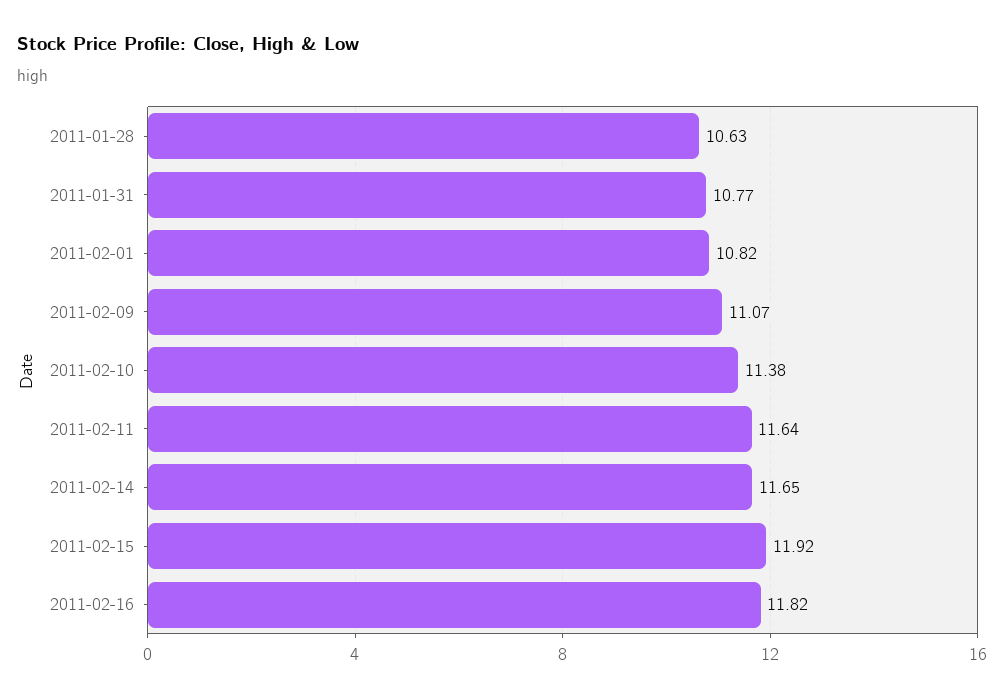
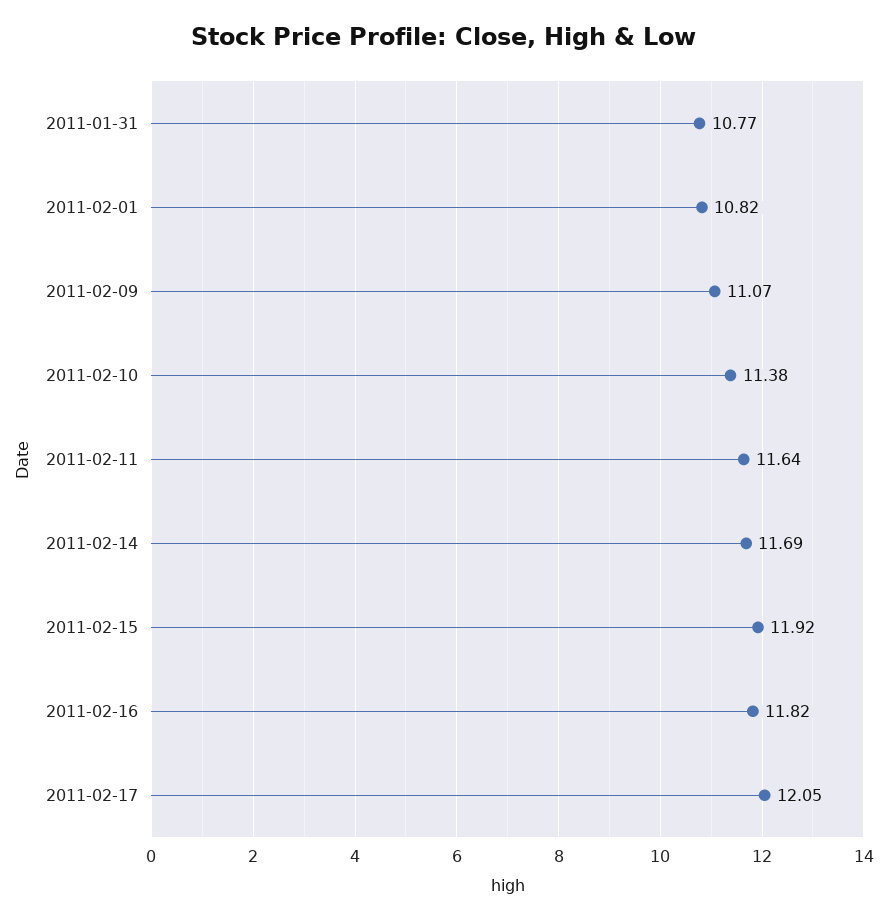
2011-01-28: 10.63 -> none
2011-02-14: 11.65 -> 11.69
2011-02-17: none -> 12.05

